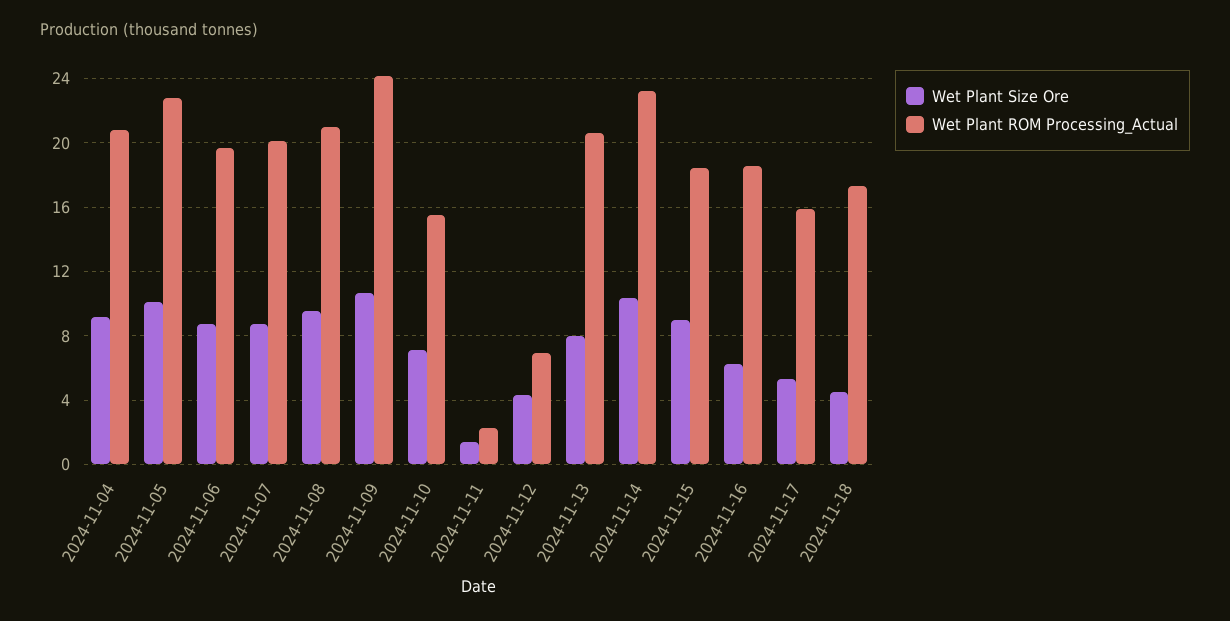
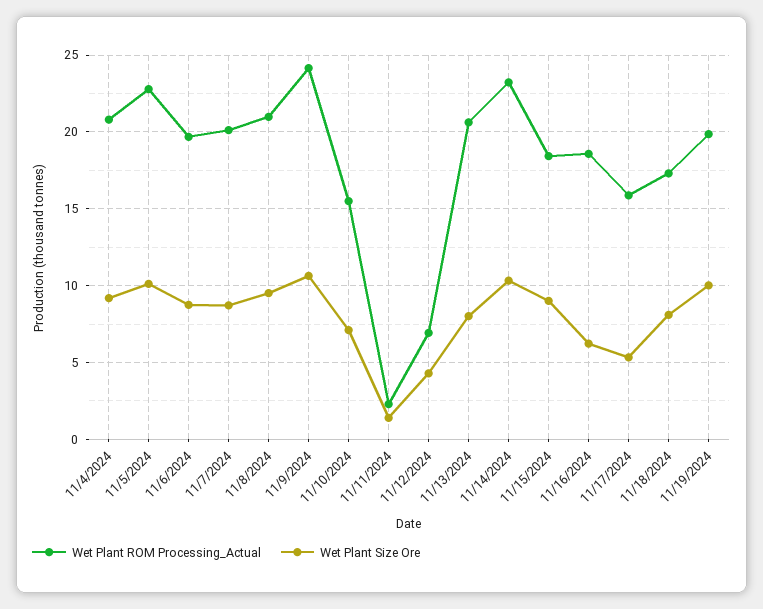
Wet Plant Size Ore, 2024-11-18: 4.5 -> 8
Wet Plant ROM Processing_Actual, 11/19/2024: none -> 20
Wet Plant Size Ore, 11/19/2024: none -> 10

